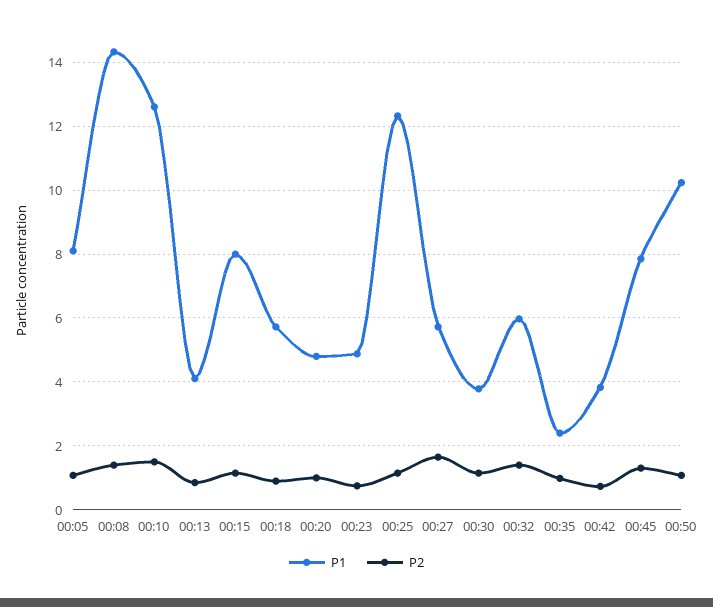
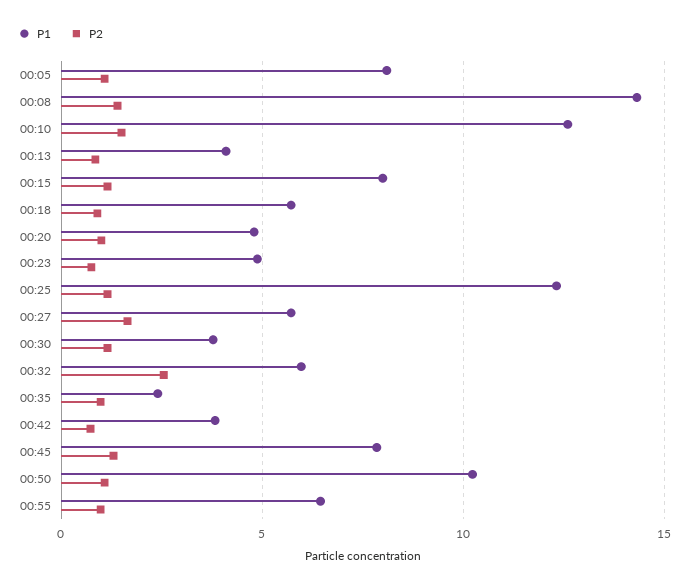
P2, 00:32: 1.4 -> 2.5
P1, 00:55: none -> 6.5
P2, 00:55: none -> 1

